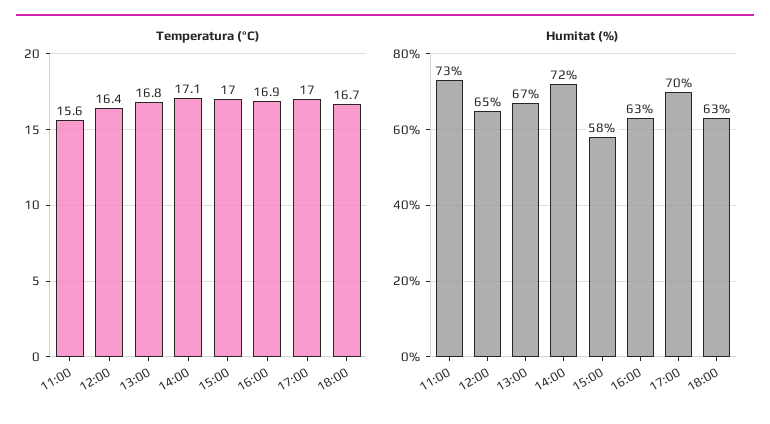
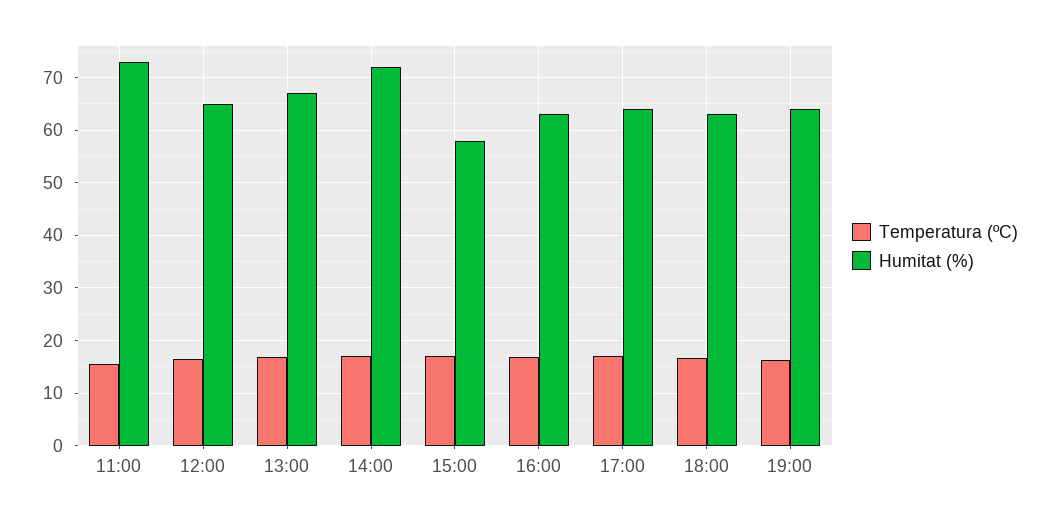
Humitat (%), 17:00: 70 -> 64
Temperatura (ºC), 19:00: none -> 16
Humitat (%), 19:00: none -> 64

